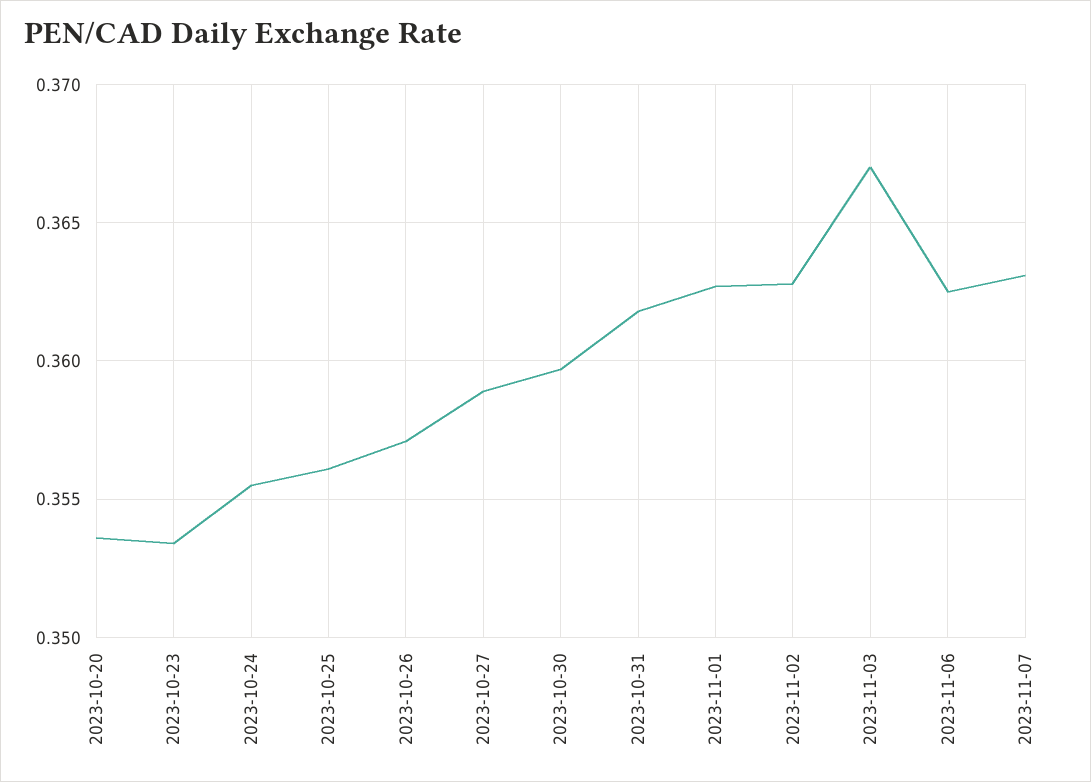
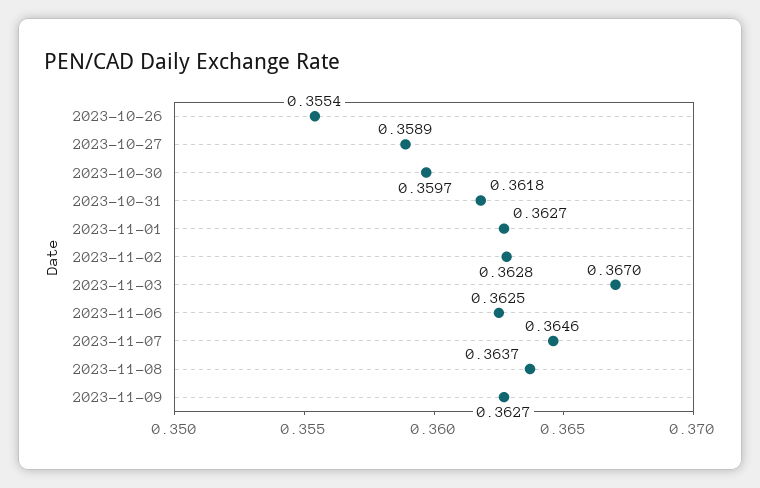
2023-10-20: 0.3535 -> none
2023-10-23: 0.3535 -> none
2023-10-24: 0.3555 -> none
2023-10-25: 0.356 -> none
2023-10-26: 0.357 -> 0.3554
2023-11-07: 0.363 -> 0.3646
2023-11-08: none -> 0.3637
2023-11-09: none -> 0.3627

